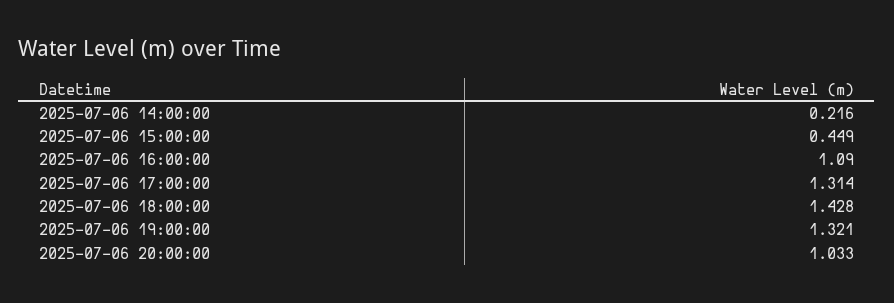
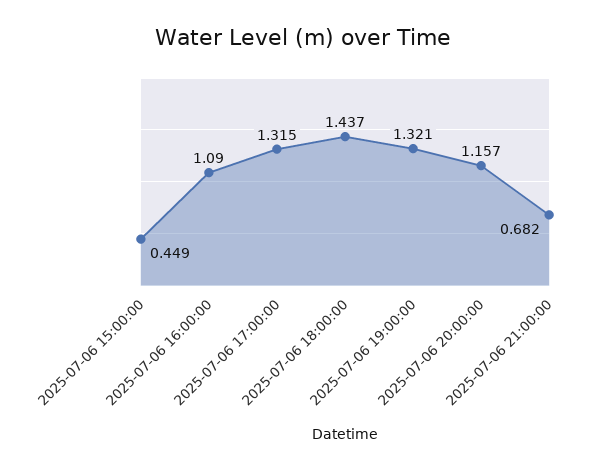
2025-07-06 14:00:00: 0.216 -> none
2025-07-06 17:00:00: 1.314 -> 1.315
2025-07-06 18:00:00: 1.428 -> 1.437
2025-07-06 20:00:00: 1.033 -> 1.157
2025-07-06 21:00:00: none -> 0.682

